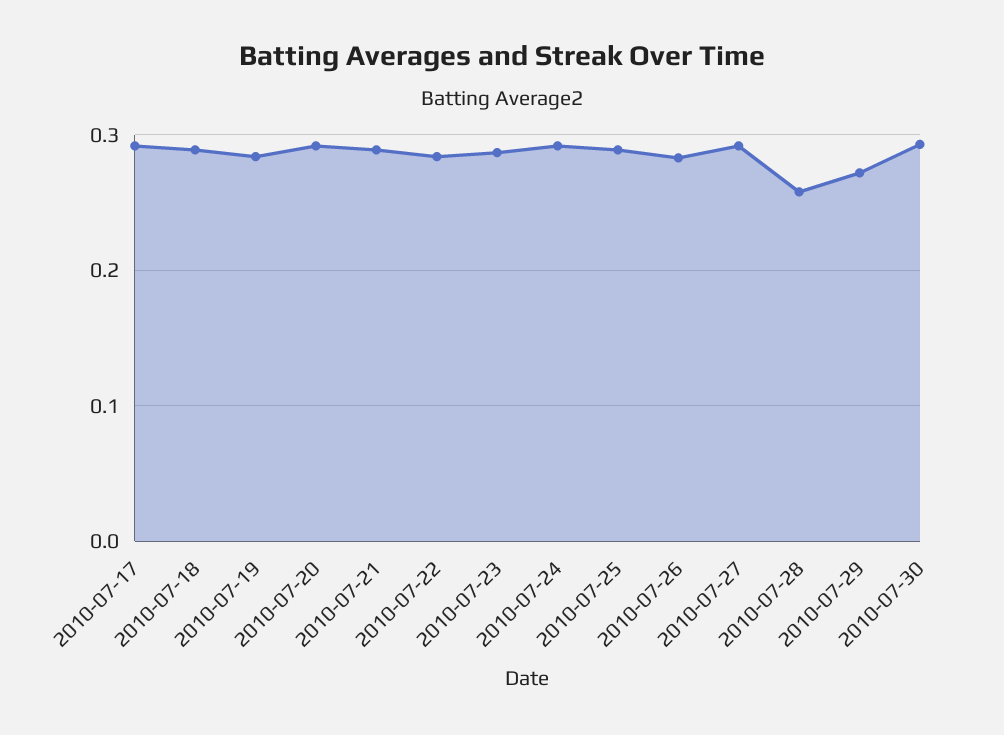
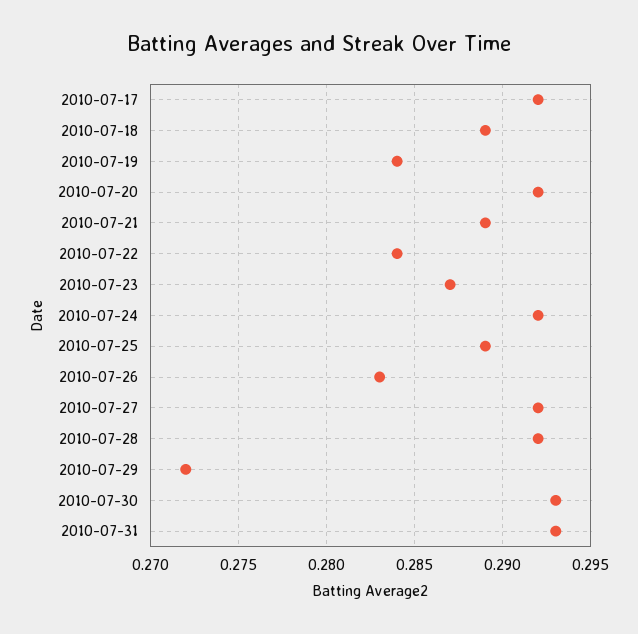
2010-07-28: 0.26 -> 0.292
2010-07-31: none -> 0.293

